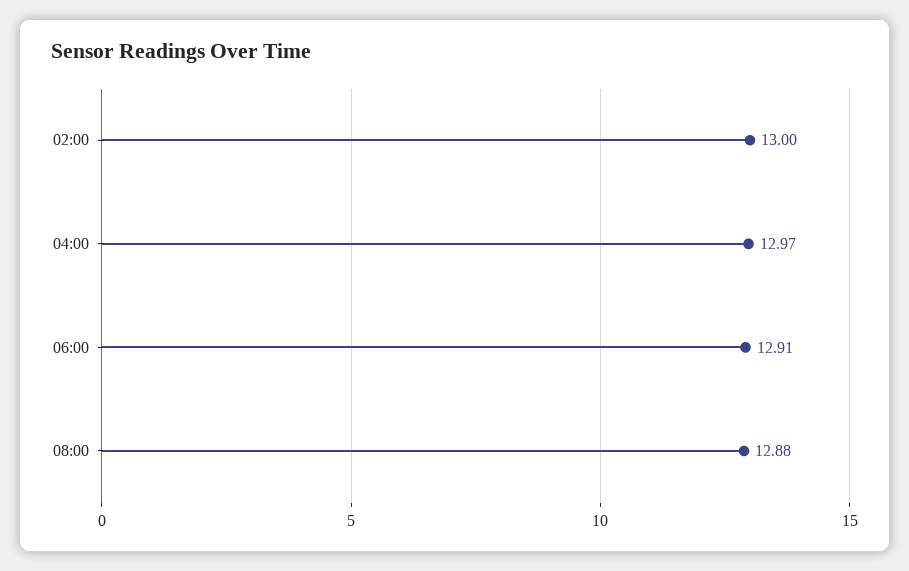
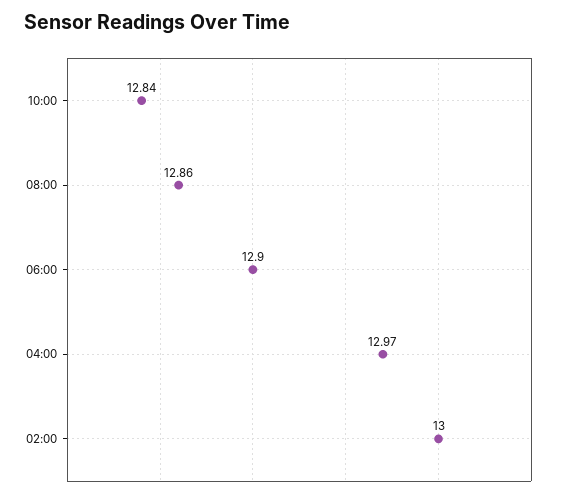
06:00: 12.91 -> 12.9
08:00: 12.88 -> 12.86
10:00: none -> 12.84

